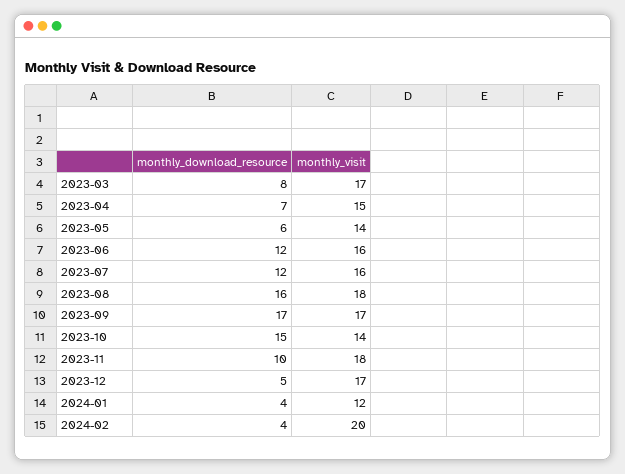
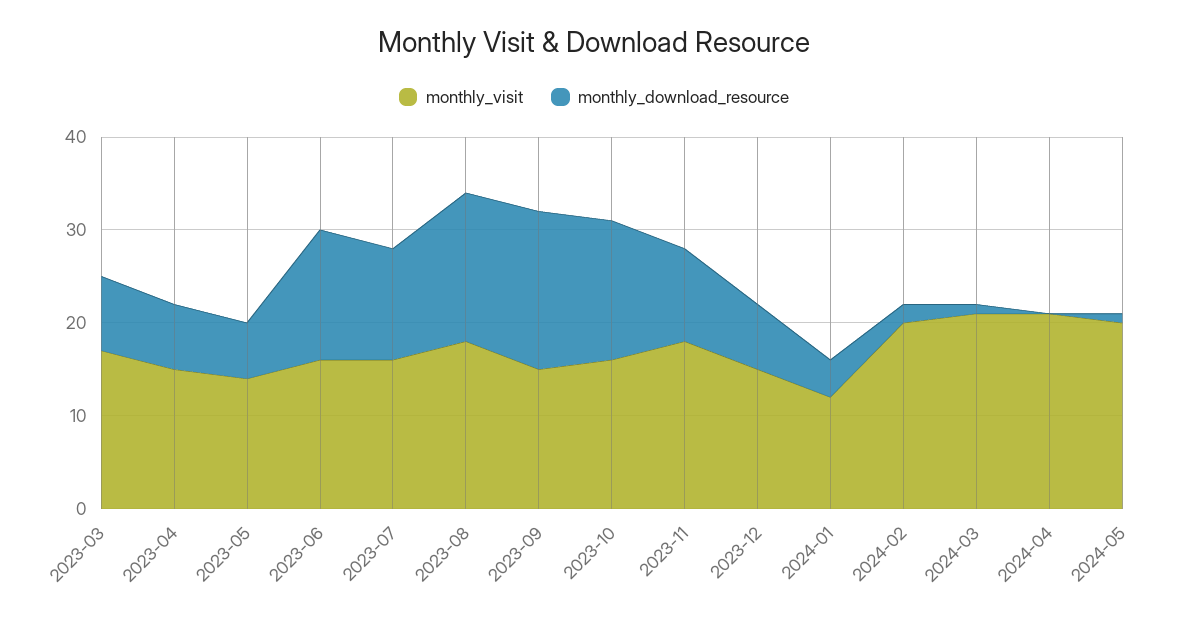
monthly_download_resource, 2023-06: 12 -> 14
monthly_visit, 2023-09: 17 -> 15
monthly_visit, 2023-10: 14 -> 16
monthly_download_resource, 2023-12: 5 -> 7
monthly_visit, 2023-12: 17 -> 15
monthly_download_resource, 2024-02: 4 -> 2
monthly_visit, 2024-03: none -> 21
monthly_download_resource, 2024-03: none -> 1
monthly_visit, 2024-04: none -> 21
monthly_download_resource, 2024-04: none -> 0
monthly_visit, 2024-05: none -> 20
monthly_download_resource, 2024-05: none -> 1

